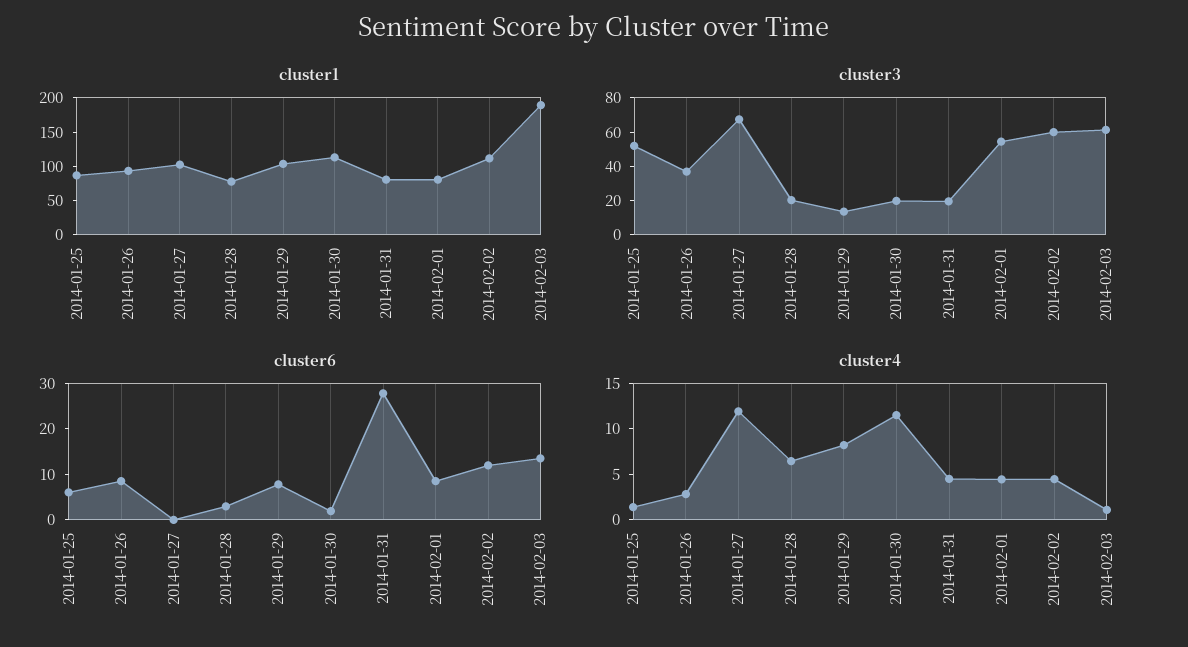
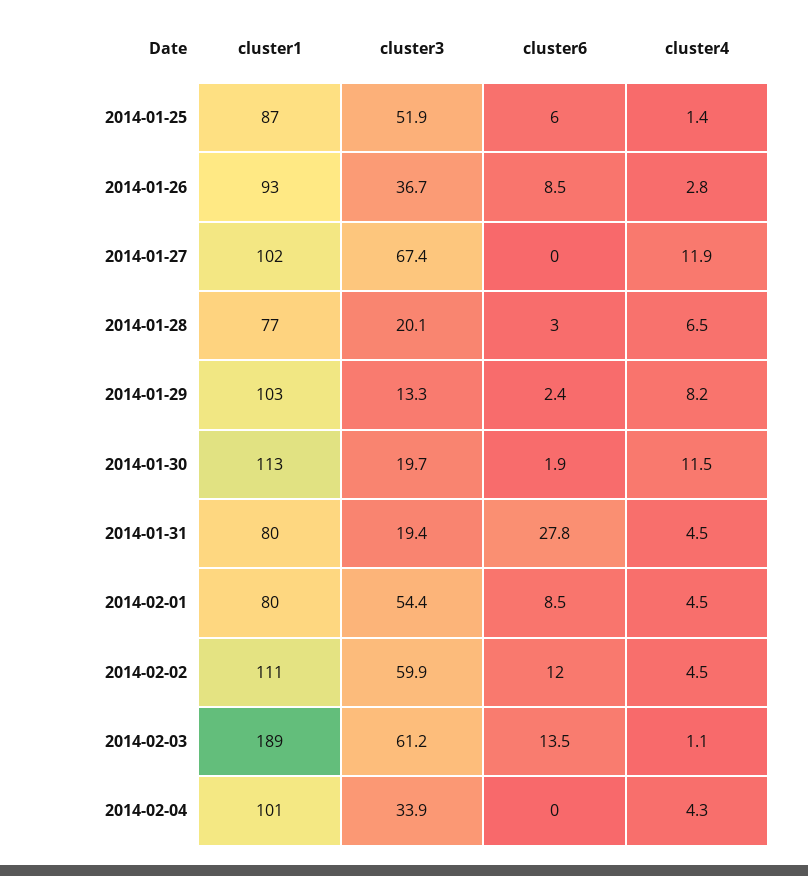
cluster6, 2014-01-29: 8 -> 2.4
cluster1, 2014-02-04: none -> 101
cluster3, 2014-02-04: none -> 33.9
cluster6, 2014-02-04: none -> 0
cluster4, 2014-02-04: none -> 4.3

